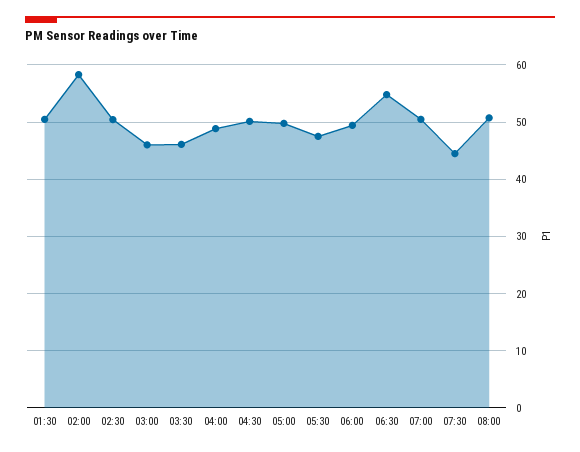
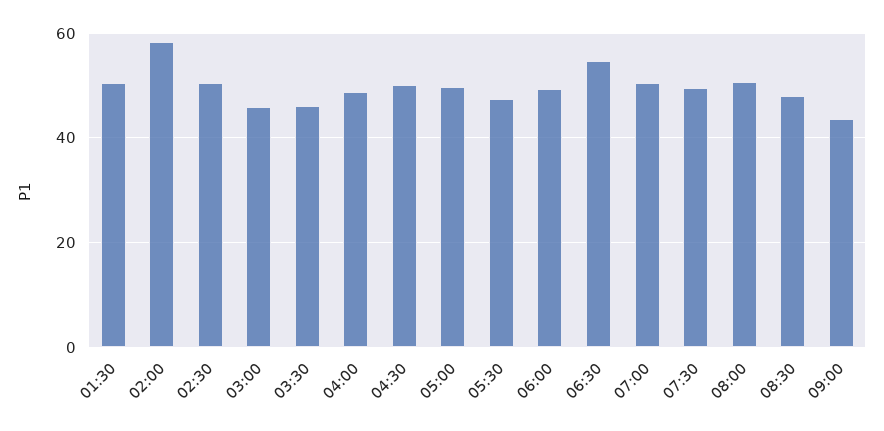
07:30: 44 -> 50
08:30: none -> 48
09:00: none -> 44

